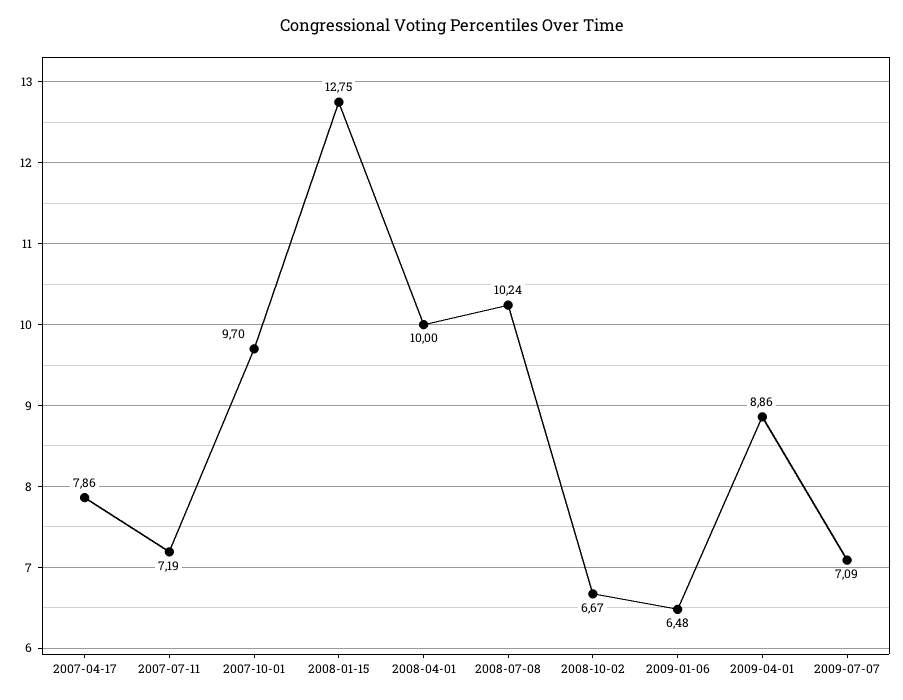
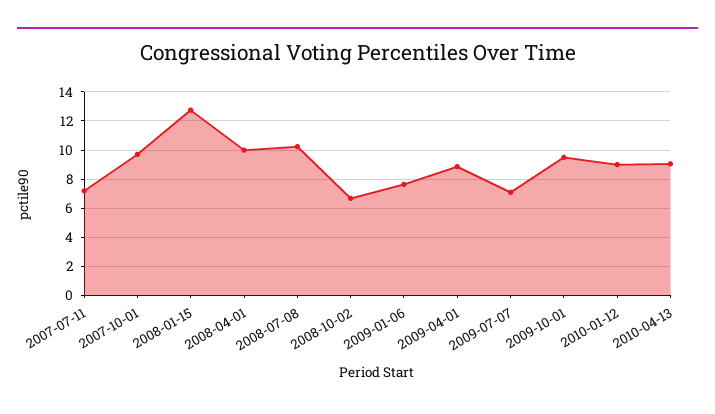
2007-04-17: 7.86 -> none
2009-01-06: 6.48 -> 7.5
2009-10-01: none -> 9.5
2010-01-12: none -> 9
2010-04-13: none -> 9

